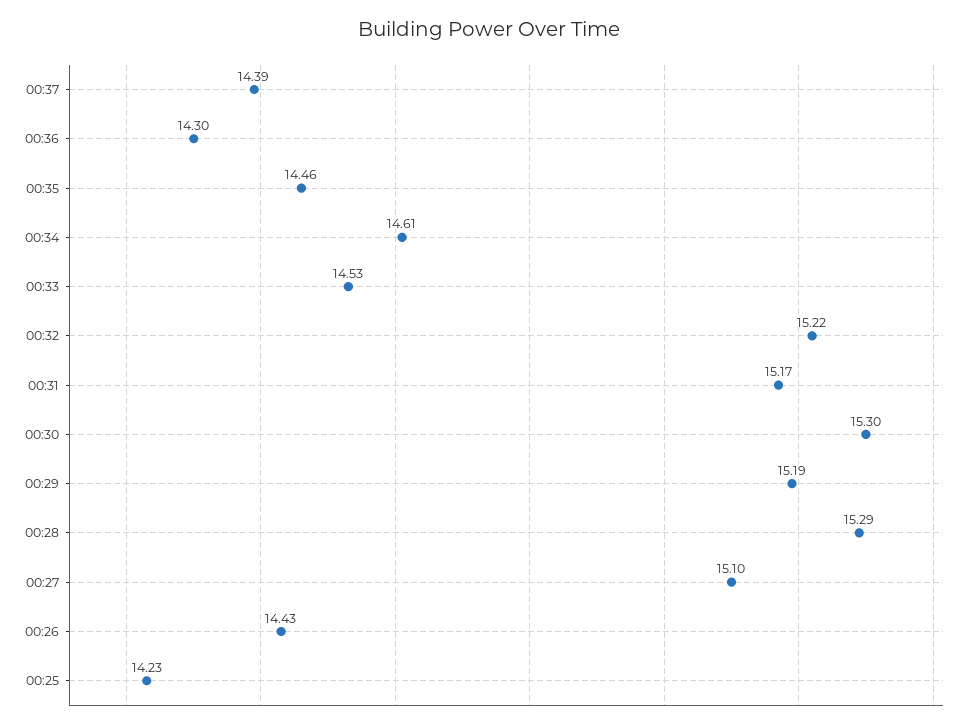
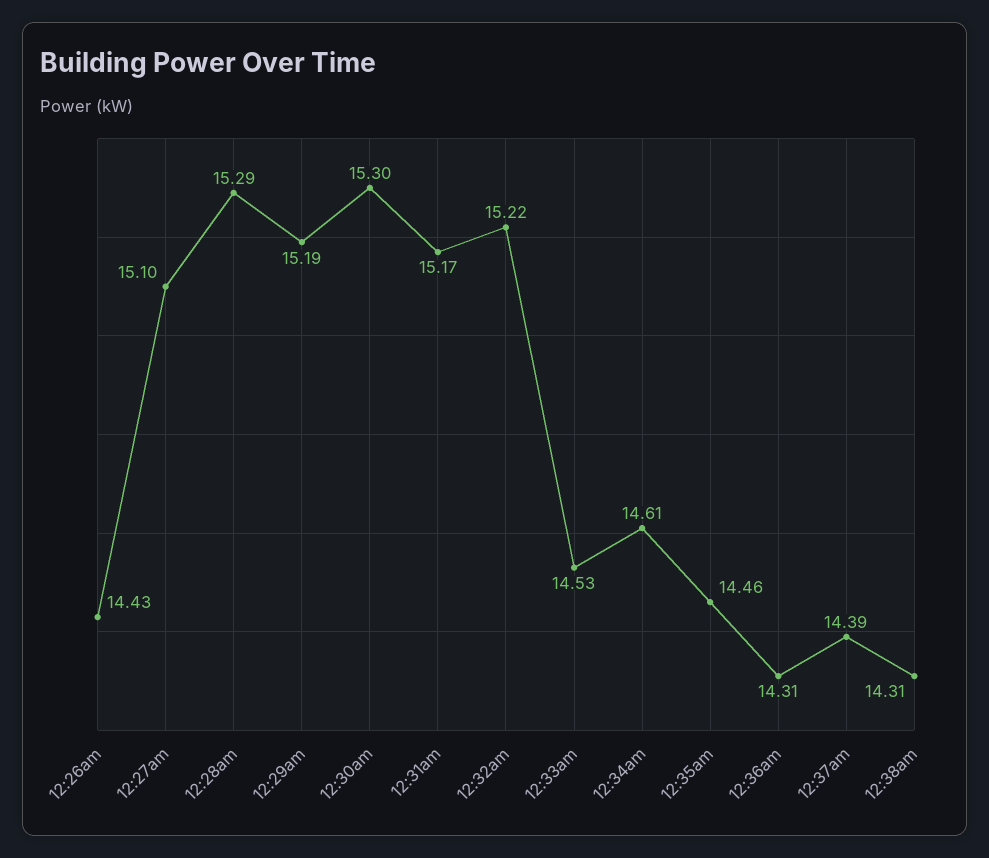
00:36: 14.3 -> 14.31
00:25: 14.23 -> none
12:38am: none -> 14.31

